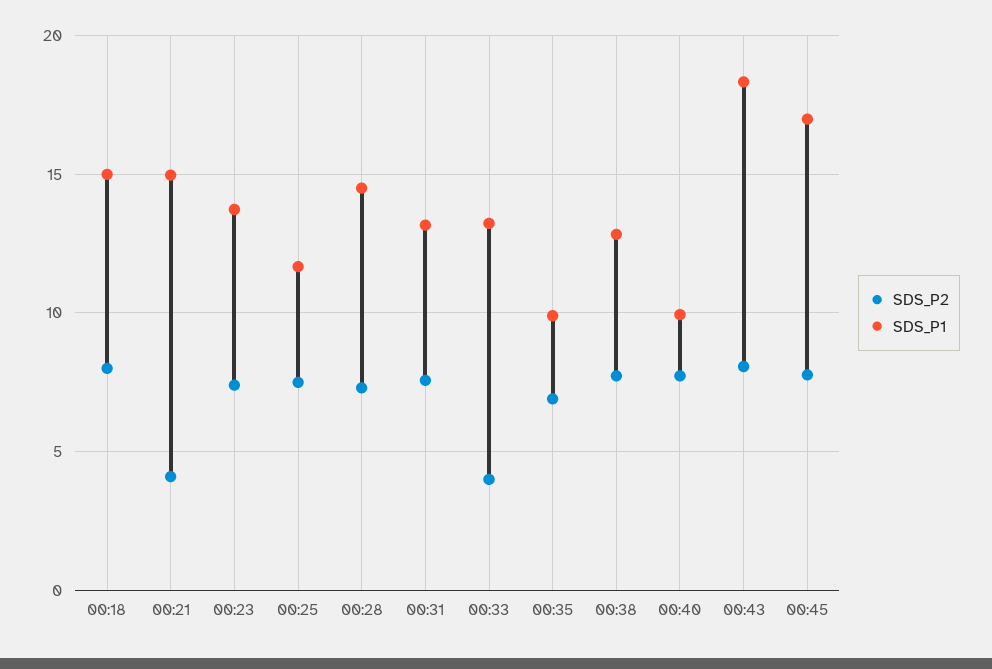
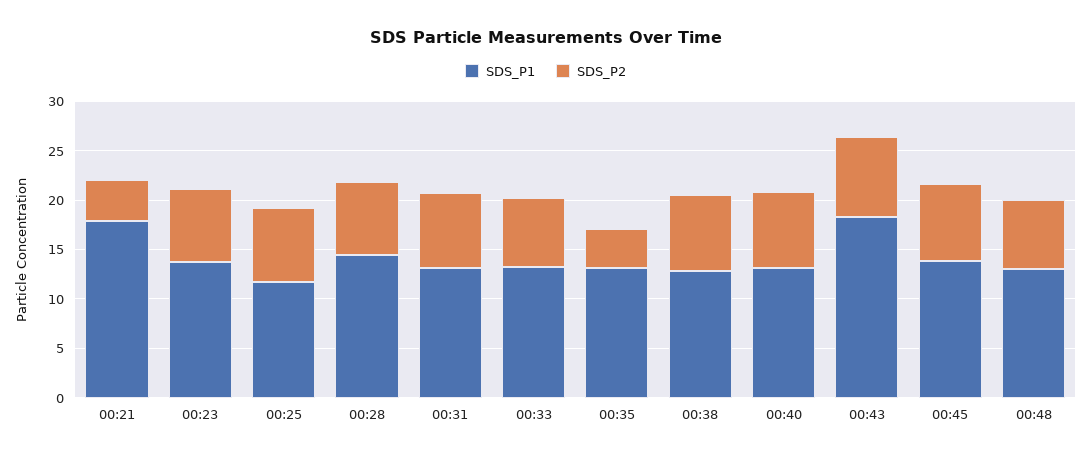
SDS_P2, 00:18: 8 -> none
SDS_P1, 00:18: 15 -> none
SDS_P1, 00:21: 15 -> 18
SDS_P2, 00:33: 4 -> 7
SDS_P2, 00:35: 7 -> 4
SDS_P1, 00:35: 10 -> 13
SDS_P1, 00:40: 10 -> 13
SDS_P1, 00:45: 17 -> 14
SDS_P1, 00:48: none -> 13
SDS_P2, 00:48: none -> 7

